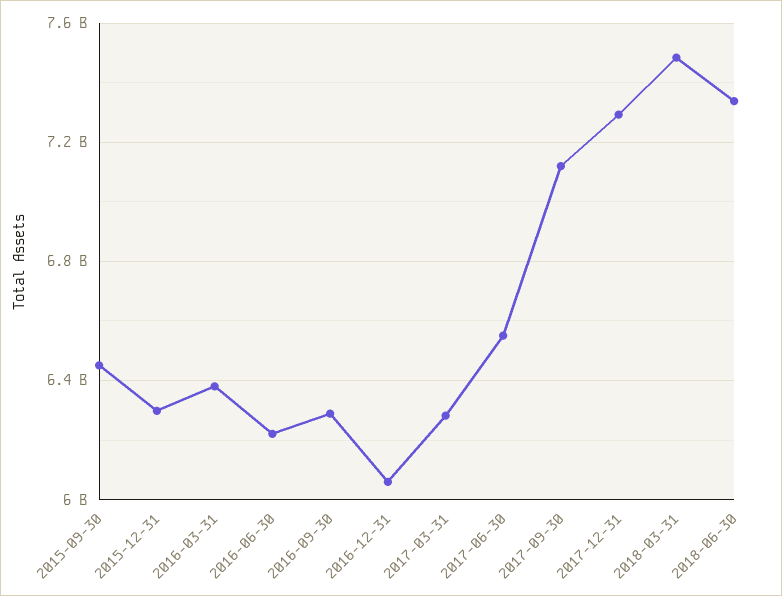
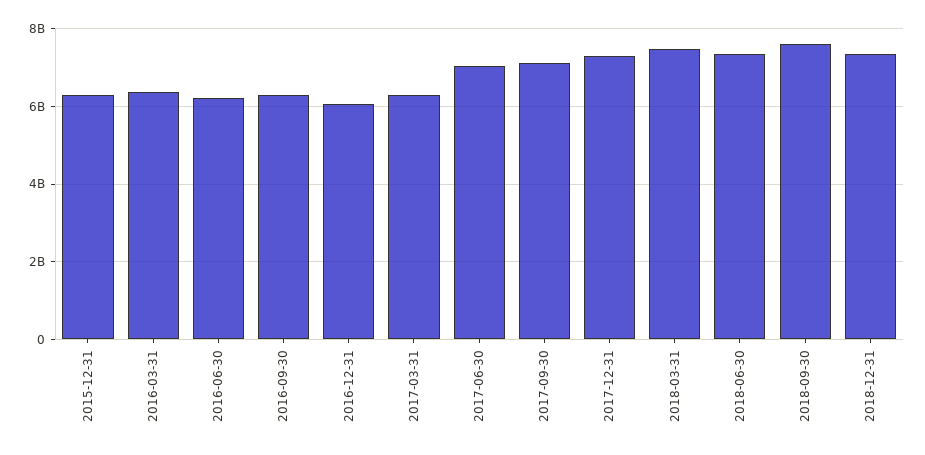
2015-09-30: 6450000000 -> none
2017-06-30: 6550000000 -> 7000000000
2018-09-30: none -> 7600000000
2018-12-31: none -> 7400000000

